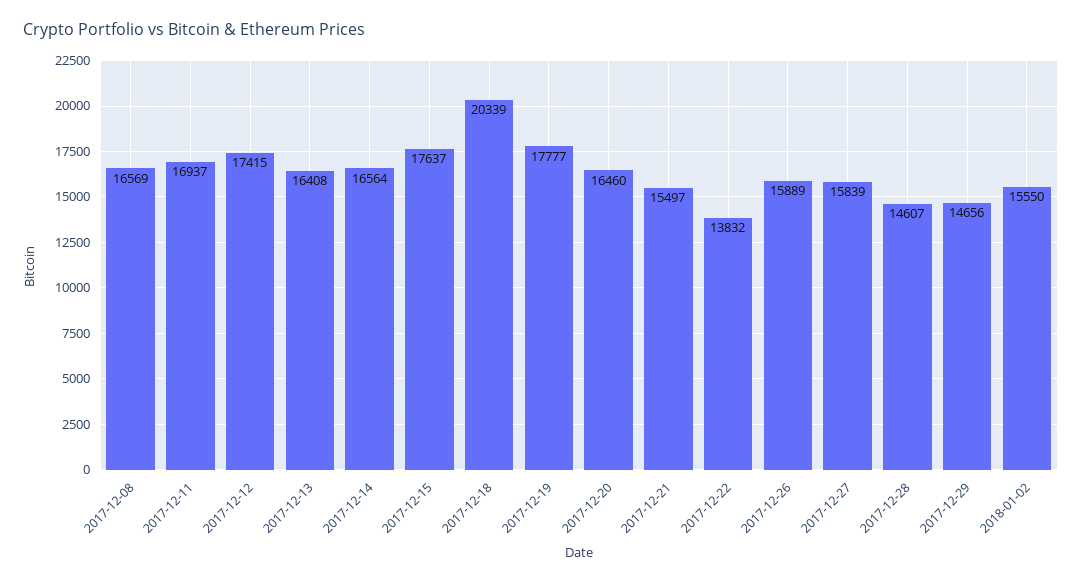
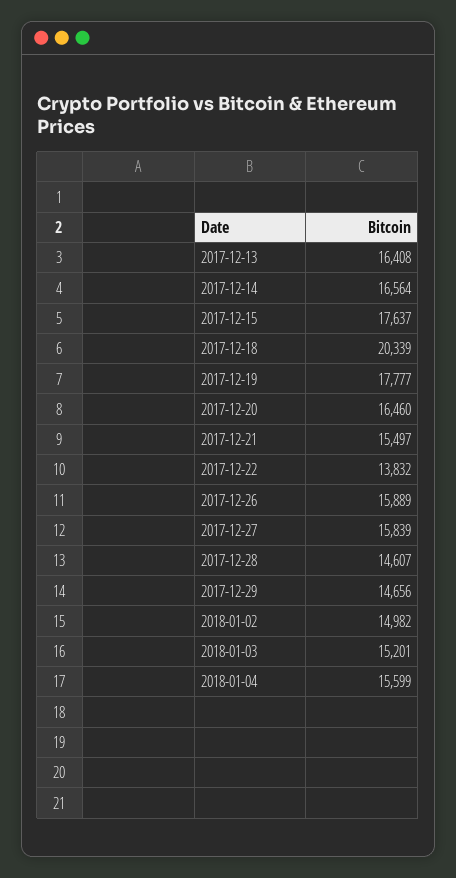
2017-12-08: 16569 -> none
2017-12-11: 16937 -> none
2017-12-12: 17415 -> none
2018-01-02: 15550 -> 14982
2018-01-03: none -> 15201
2018-01-04: none -> 15599

